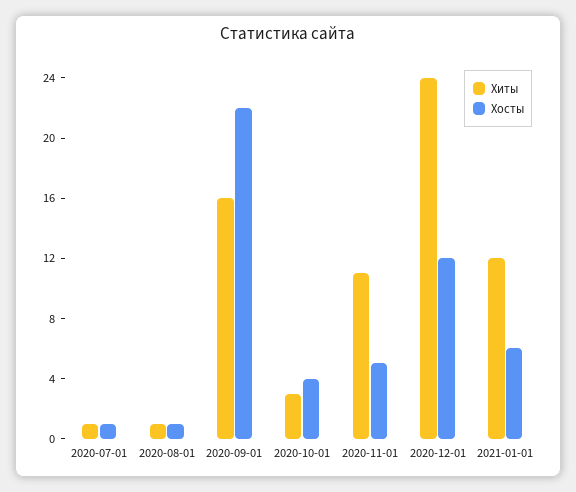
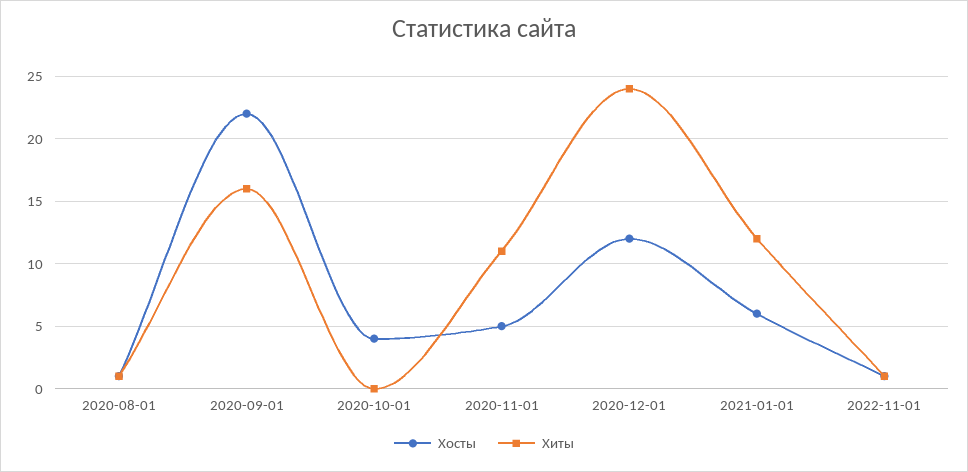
Хиты, 2020-07-01: 1 -> none
Хосты, 2020-07-01: 1 -> none
Хиты, 2020-10-01: 3 -> 0
Хосты, 2022-11-01: none -> 1
Хиты, 2022-11-01: none -> 1

